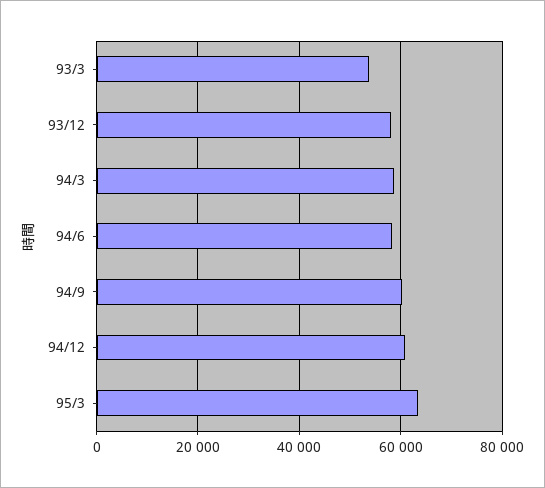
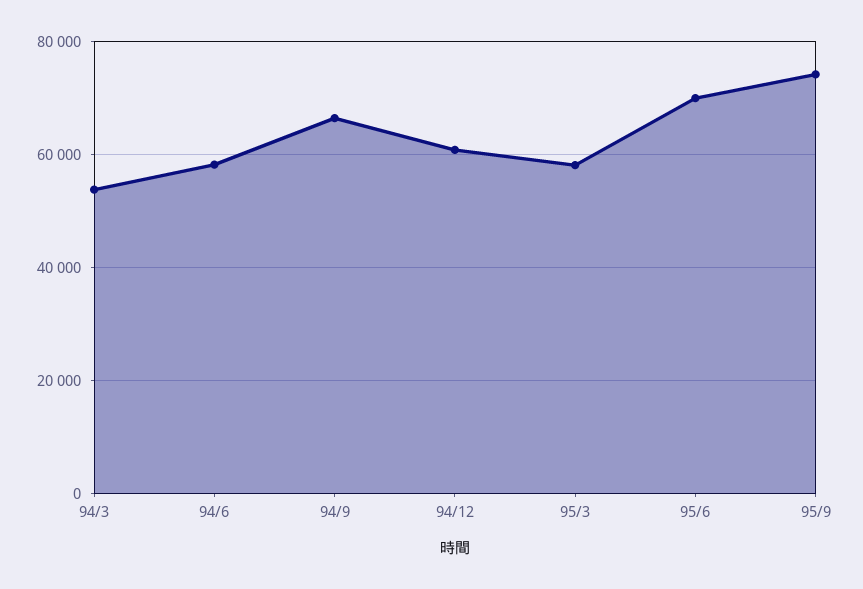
93/3: 54000 -> none
93/12: 58000 -> none
94/3: 58000 -> 54000
94/9: 60000 -> 66000
95/3: 64000 -> 58000
95/6: none -> 70000
95/9: none -> 74000

